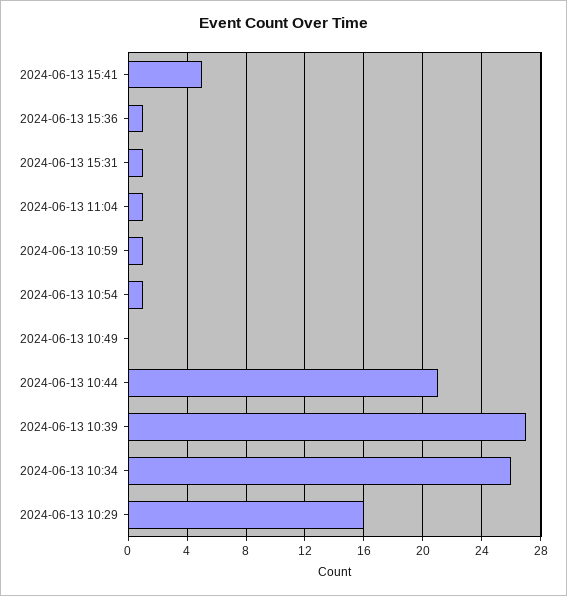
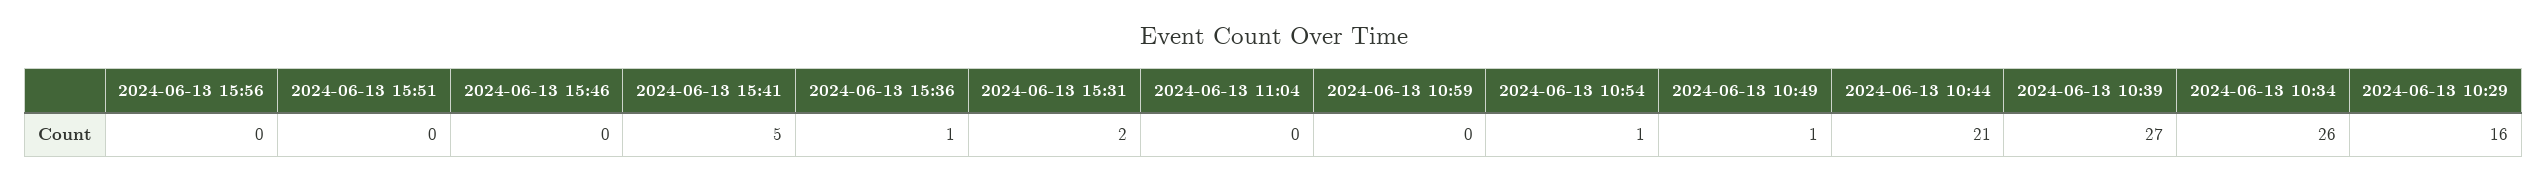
2024-06-13 15:31: 1 -> 2
2024-06-13 11:04: 1 -> 0
2024-06-13 10:59: 1 -> 0
2024-06-13 10:49: 0 -> 1
2024-06-13 15:56: none -> 0
2024-06-13 15:51: none -> 0
2024-06-13 15:46: none -> 0

